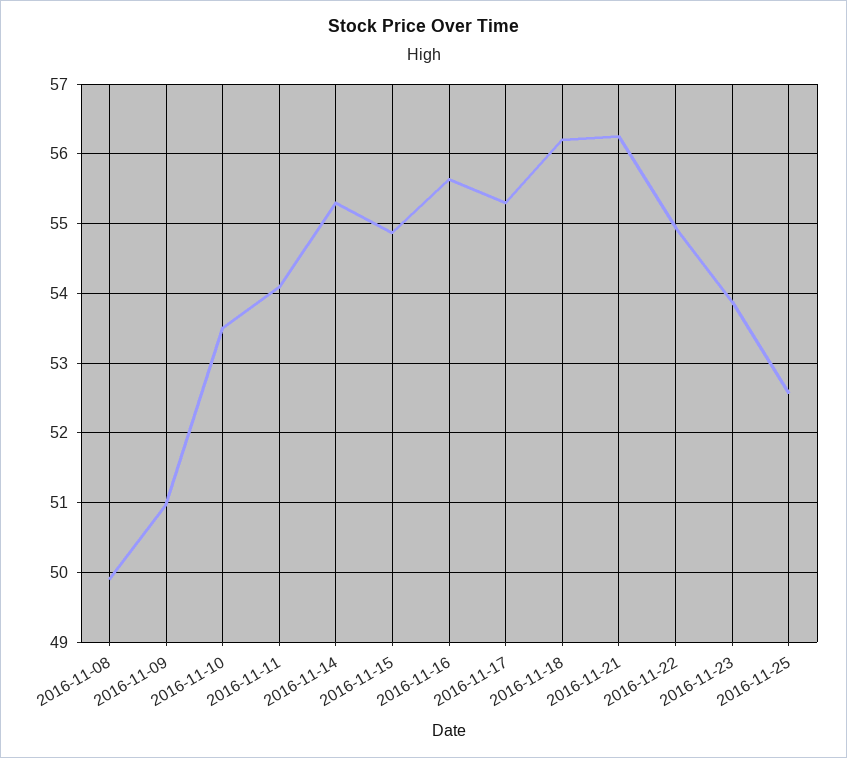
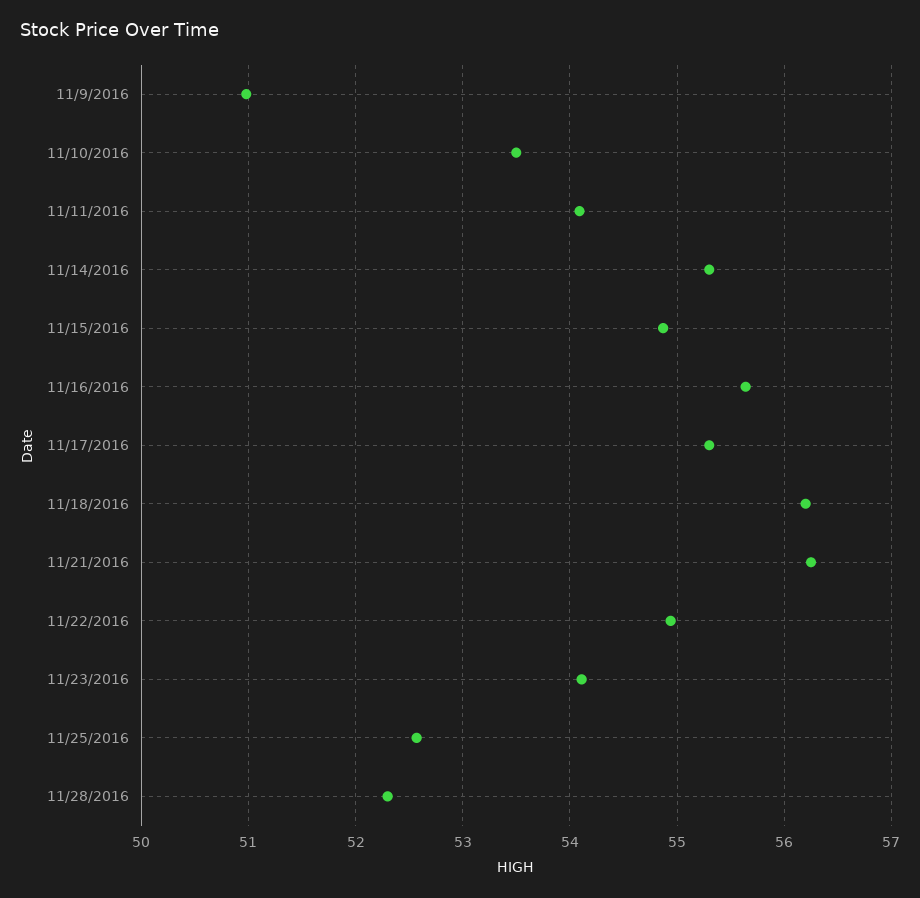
2016-11-08: 49.9 -> none
2016-11-23: 53.9 -> 54.1
11/28/2016: none -> 52.3

